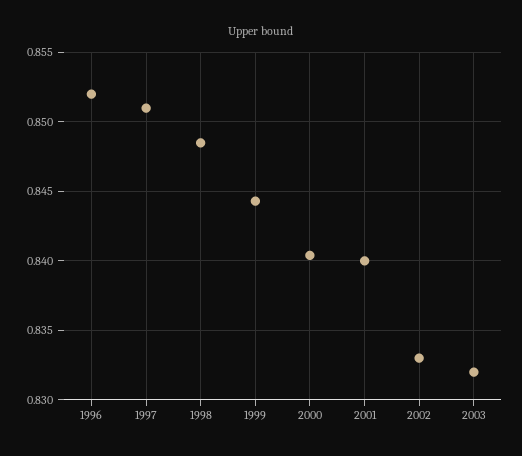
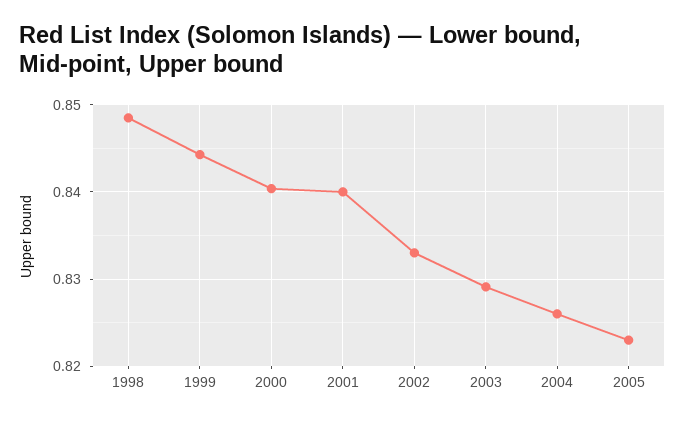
1996: 0.852 -> none
1997: 0.851 -> none
2003: 0.832 -> 0.829
2004: none -> 0.826
2005: none -> 0.823

